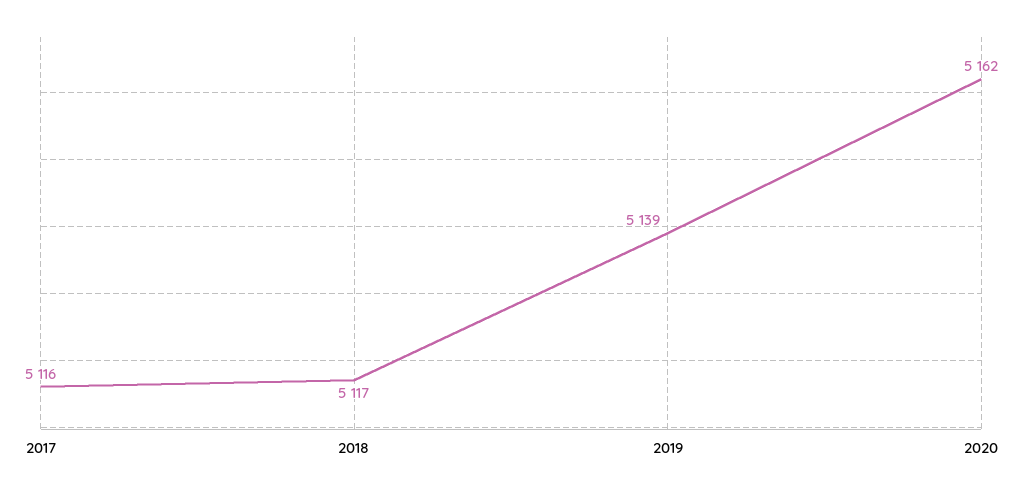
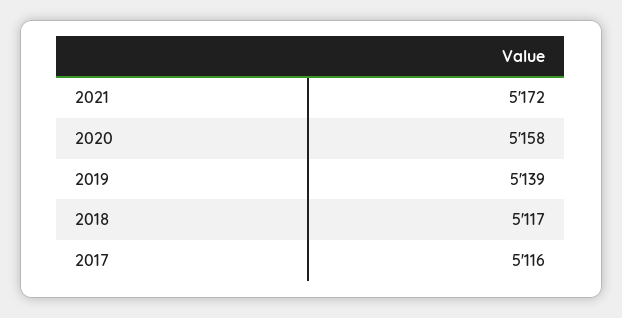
2020: 5162 -> 5158
2021: none -> 5172

